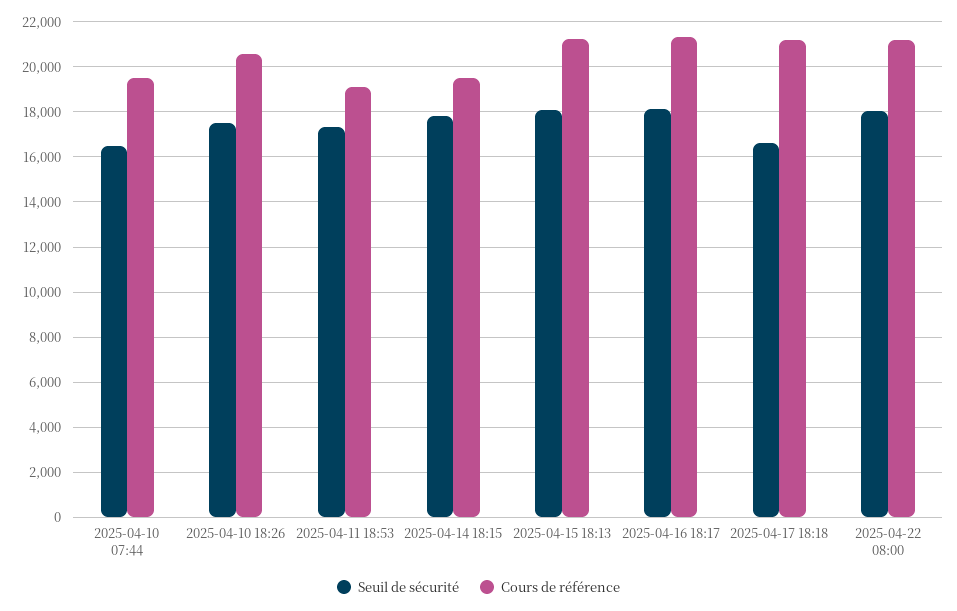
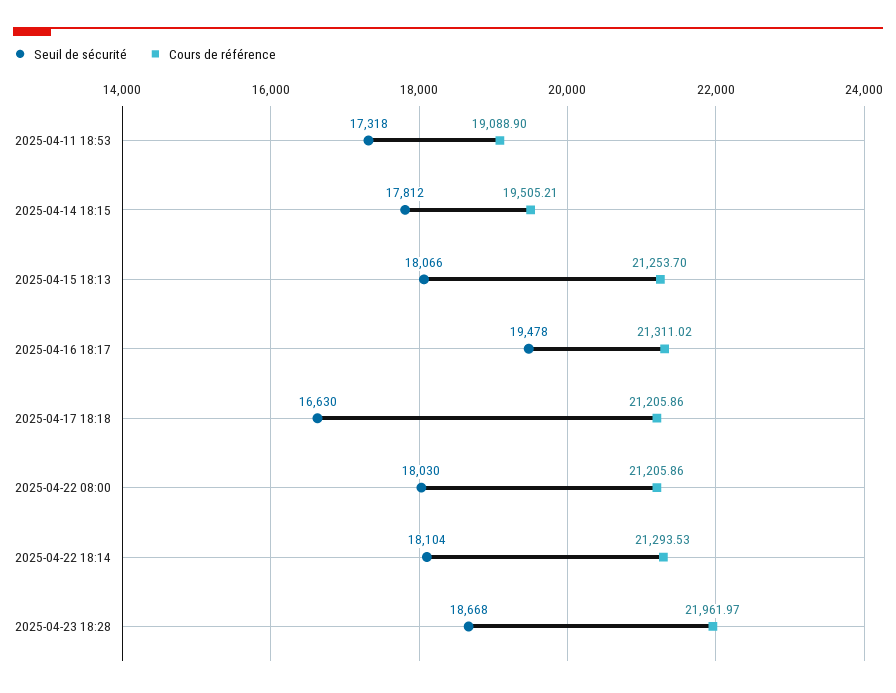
Seuil de sécurité, 2025-04-10 07:44: 16500 -> none
Cours de référence, 2025-04-10 07:44: 19500 -> none
Seuil de sécurité, 2025-04-10 18:26: 17500 -> none
Cours de référence, 2025-04-10 18:26: 20500 -> none
Seuil de sécurité, 2025-04-16 18:17: 18000 -> 19478
Seuil de sécurité, 2025-04-22 18:14: none -> 18104
Cours de référence, 2025-04-22 18:14: none -> 21293.53
Seuil de sécurité, 2025-04-23 18:28: none -> 18668
Cours de référence, 2025-04-23 18:28: none -> 21961.97

